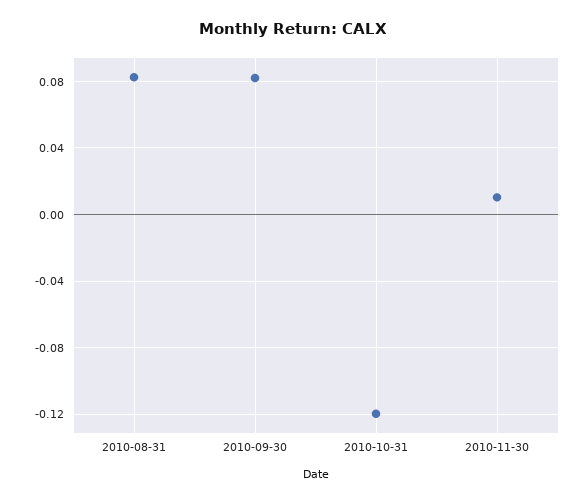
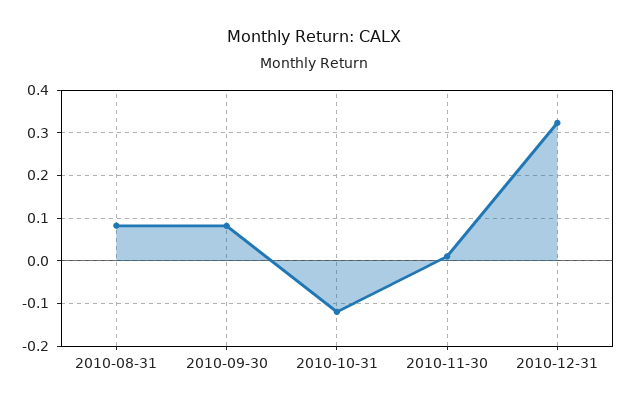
2010-12-31: none -> 0.32

